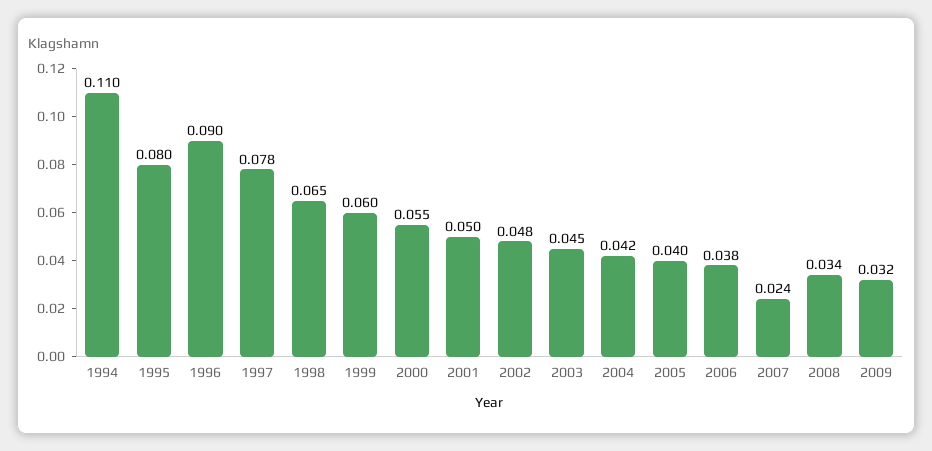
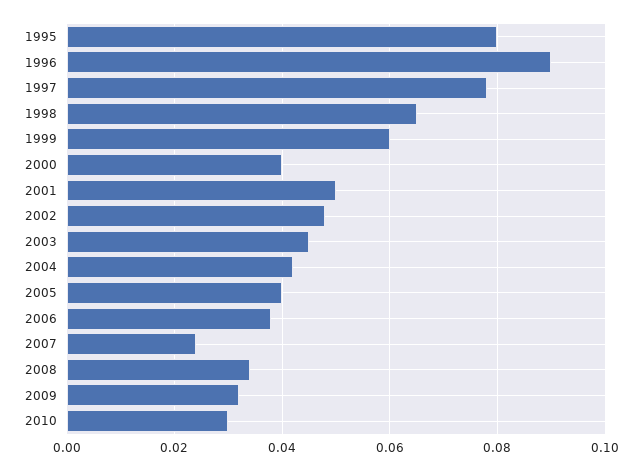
1994: 0.11 -> none
2000: 0.055 -> 0.04
2010: none -> 0.03

